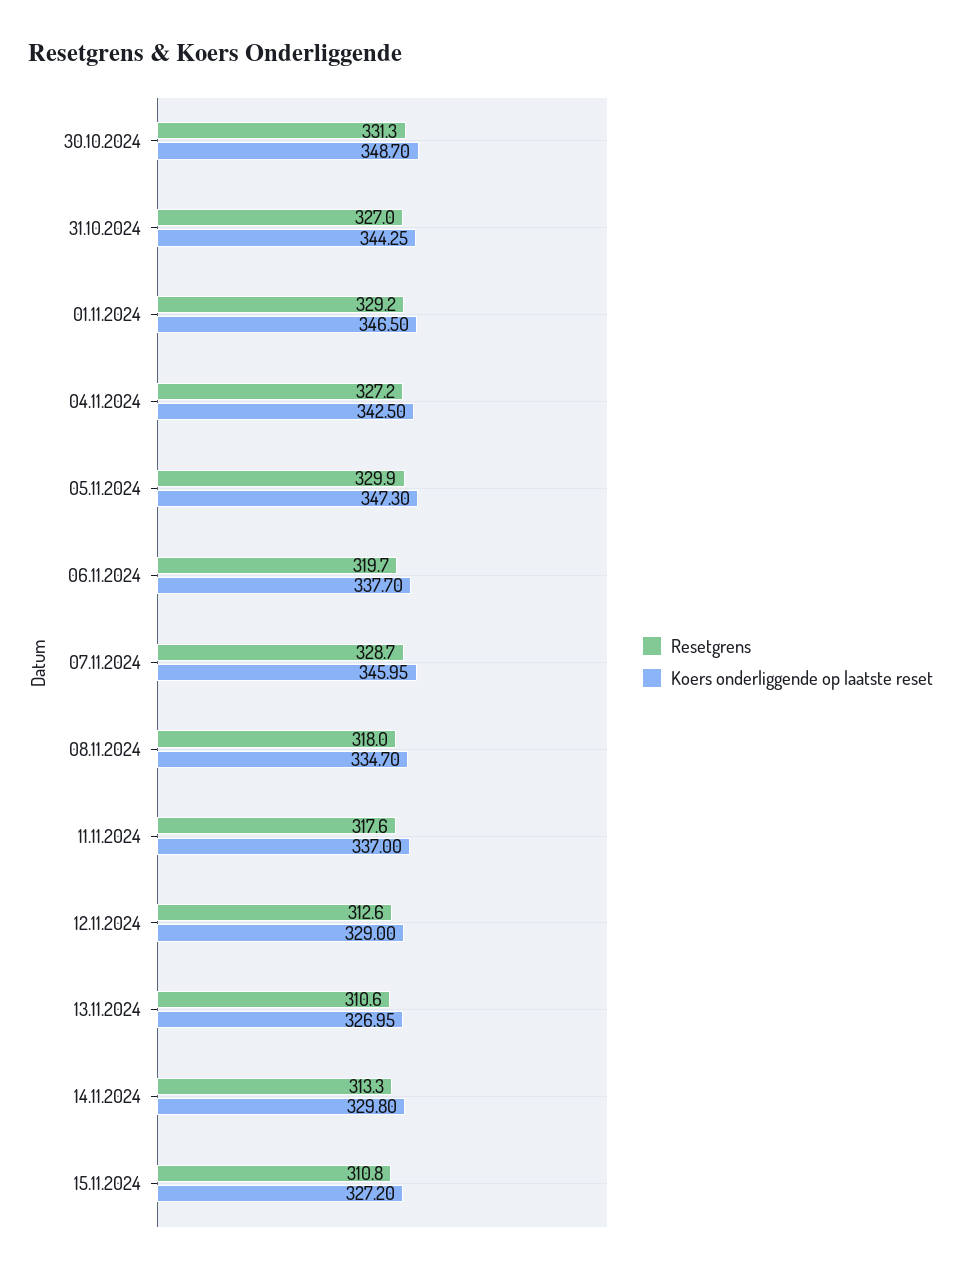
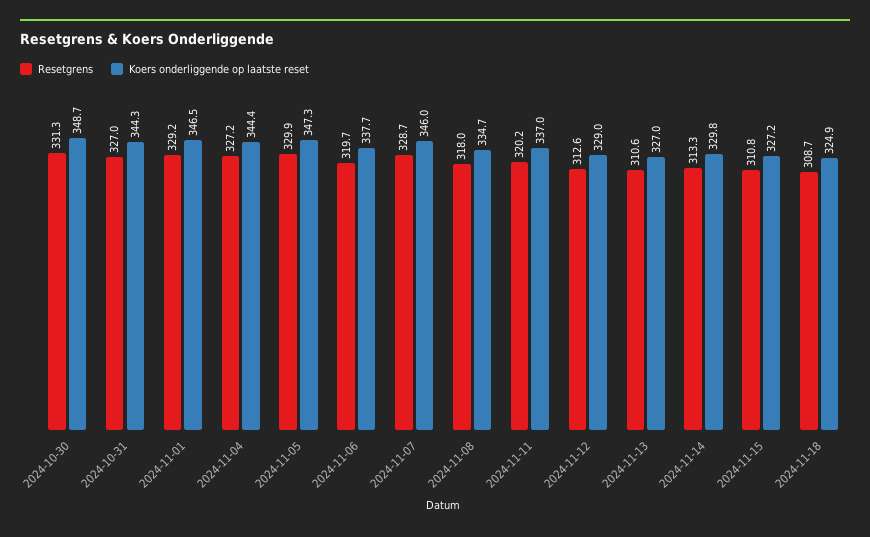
Koers onderliggende op laatste reset, 04.11.2024: 342.5 -> 344.4
Resetgrens, 11.11.2024: 317.6 -> 320.2
Resetgrens, 2024-11-18: none -> 308.7
Koers onderliggende op laatste reset, 2024-11-18: none -> 324.9

